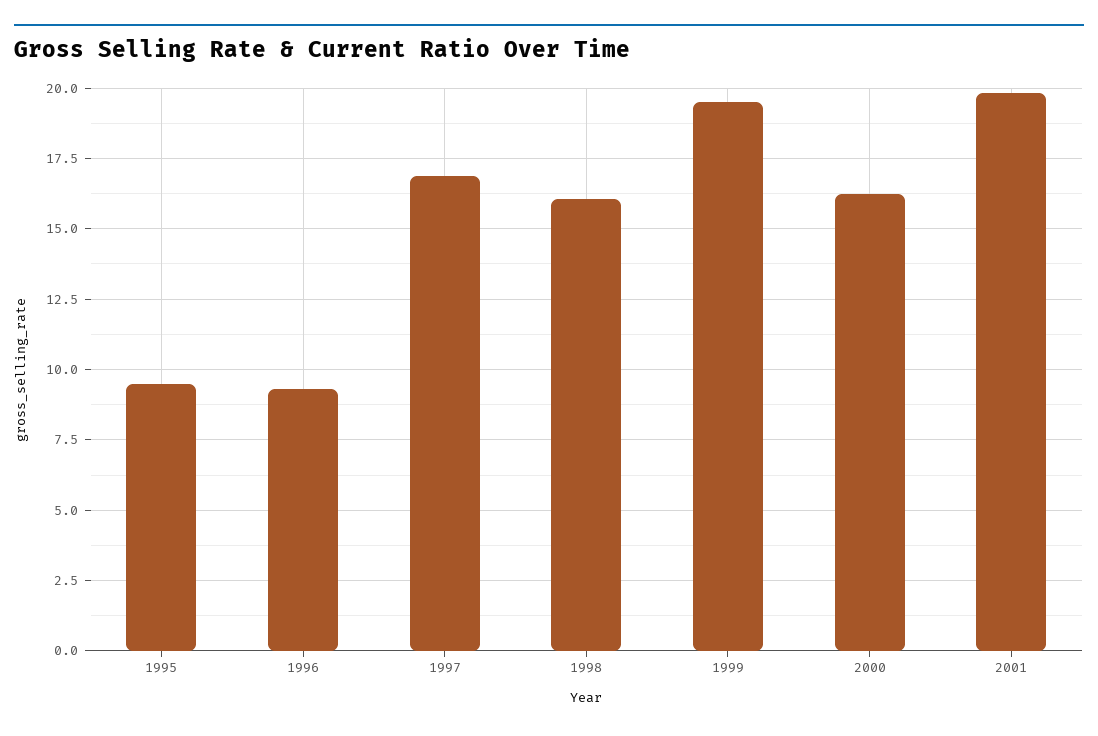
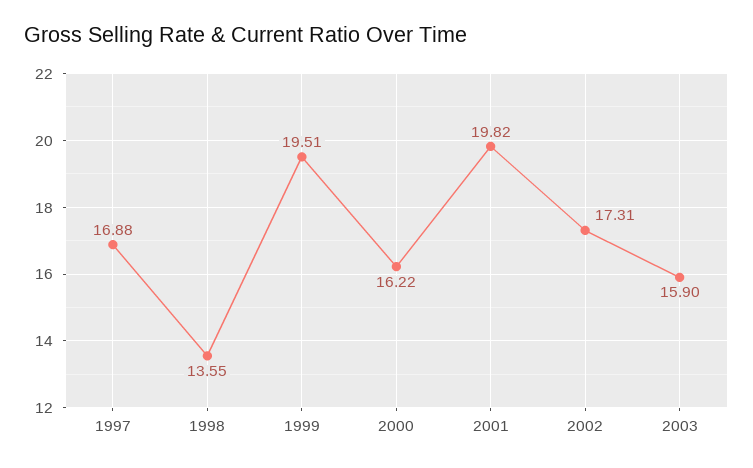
1995: 9.5 -> none
1996: 9.25 -> none
1998: 16 -> 13.55
2002: none -> 17.31
2003: none -> 15.9

